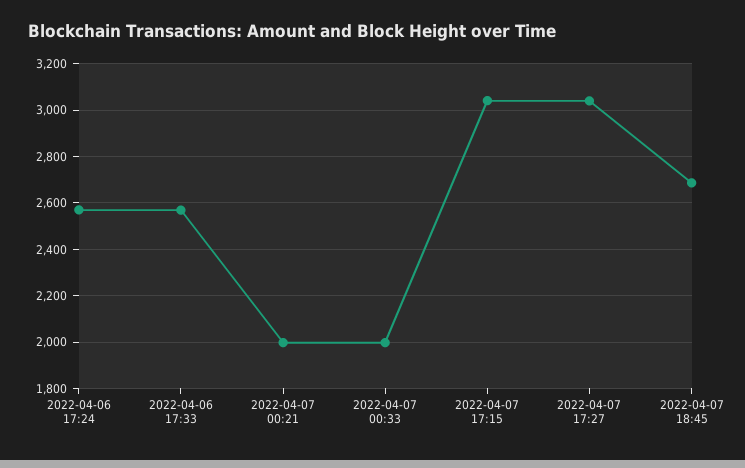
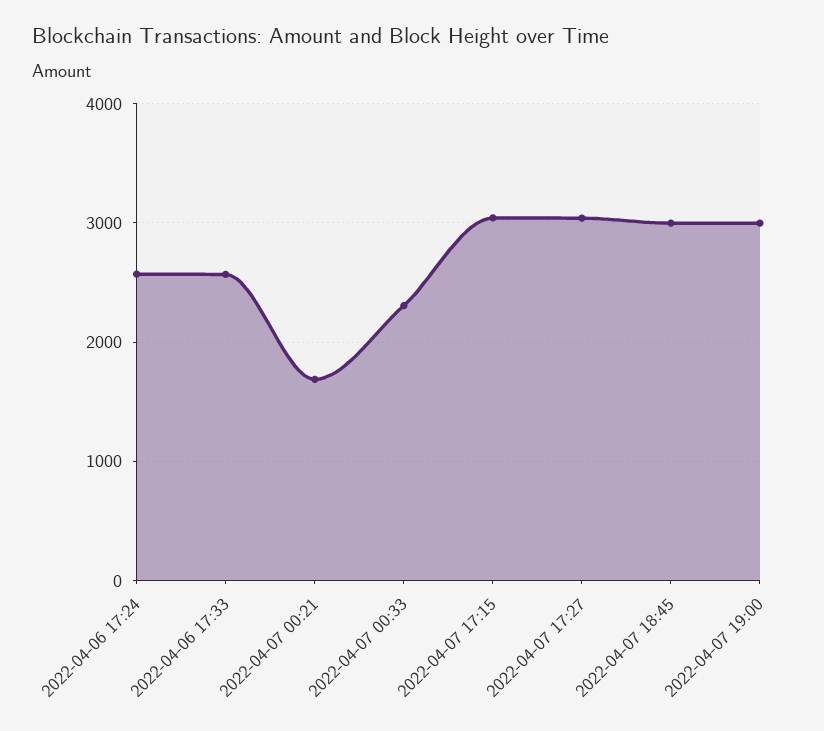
2022-04-07 00:21: 2000 -> 1700
2022-04-07 00:33: 2000 -> 2300
2022-04-07 18:45: 2700 -> 3000
2022-04-07 19:00: none -> 3000

